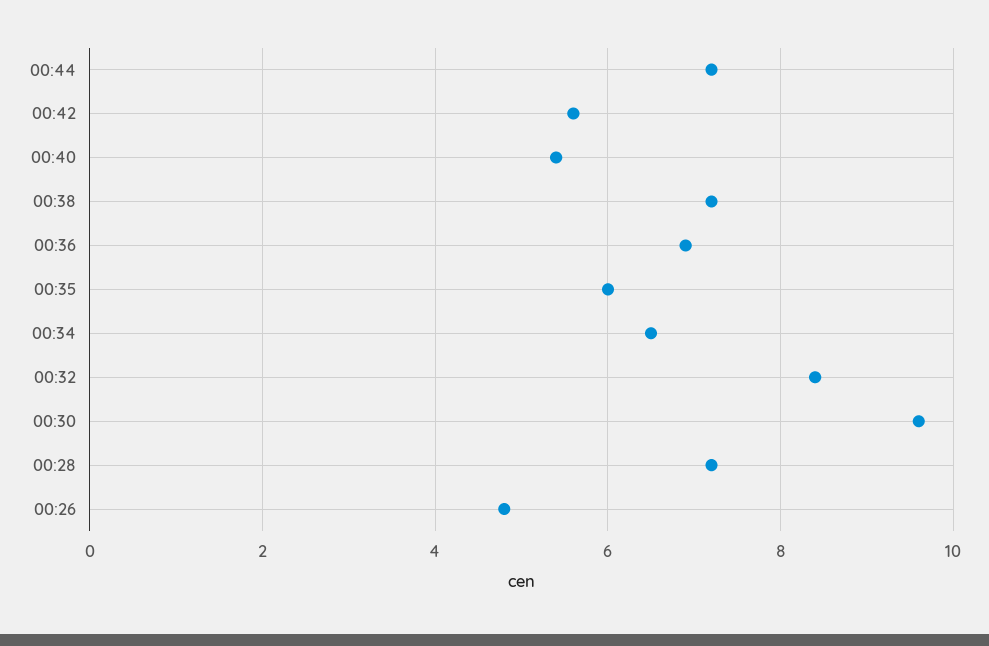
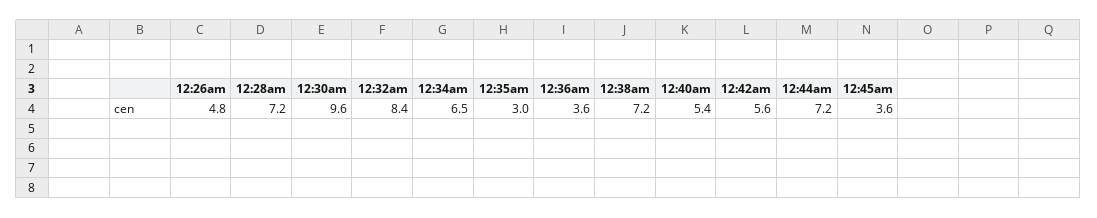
00:36: 7 -> 3.6
00:35: 6 -> 3
12:45am: none -> 3.6

